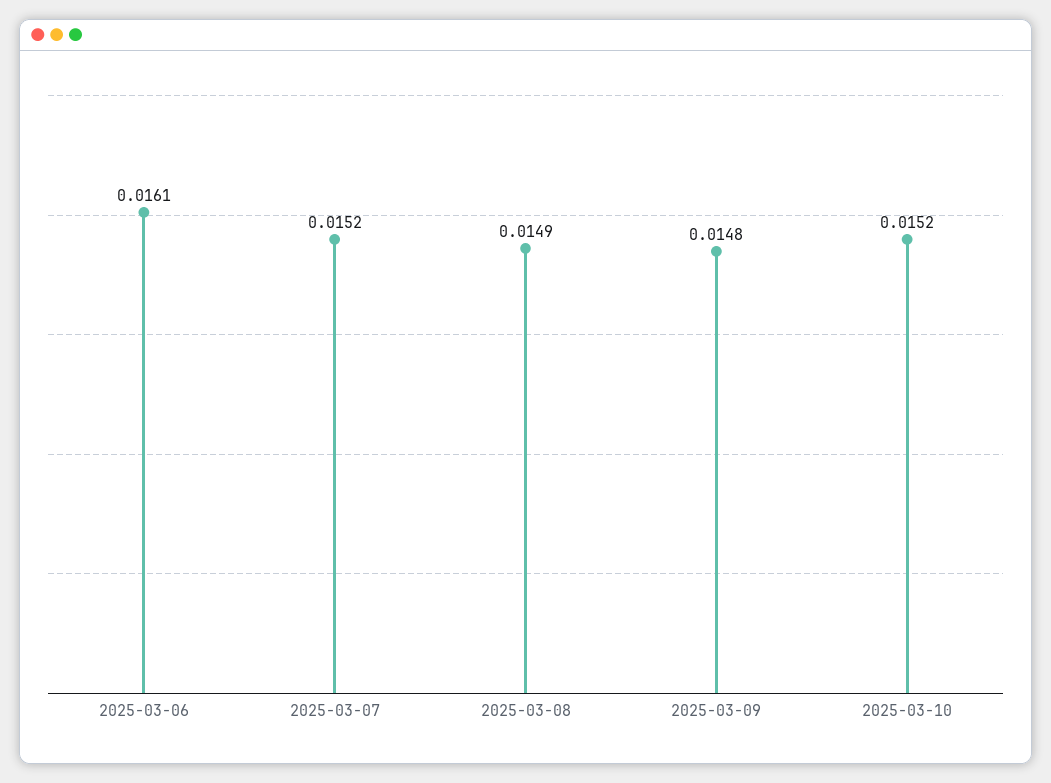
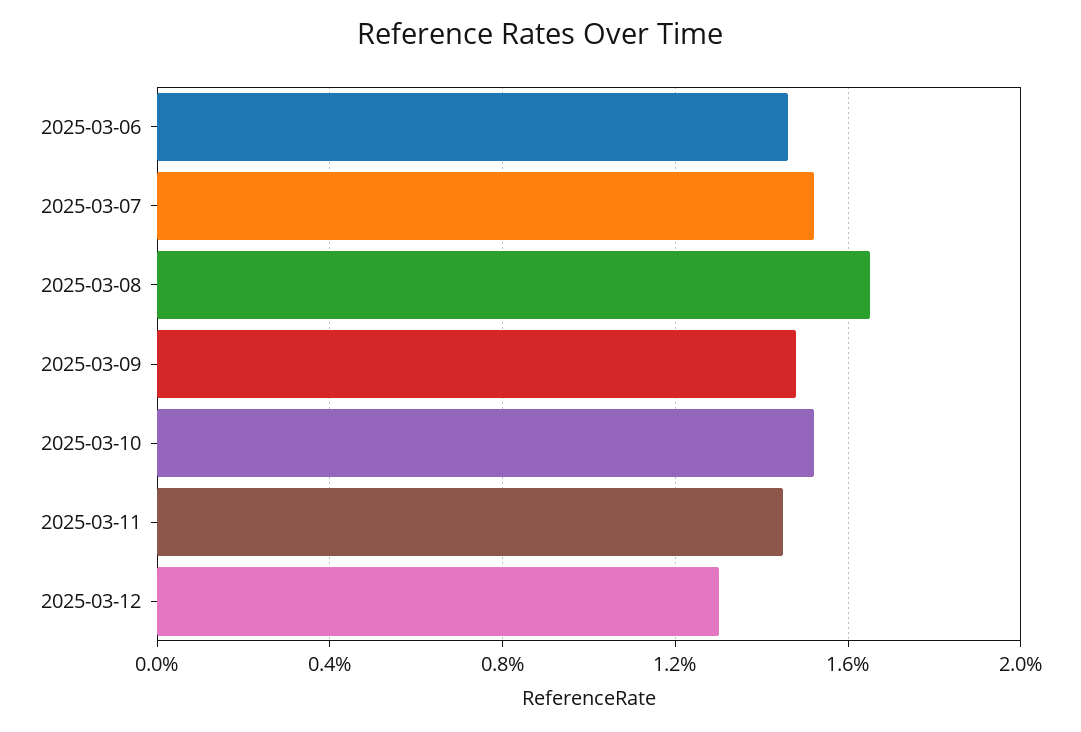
2025-03-06: 0.0161 -> 0.0145
2025-03-08: 0.0149 -> 0.0165
2025-03-11: none -> 0.0145
2025-03-12: none -> 0.013

